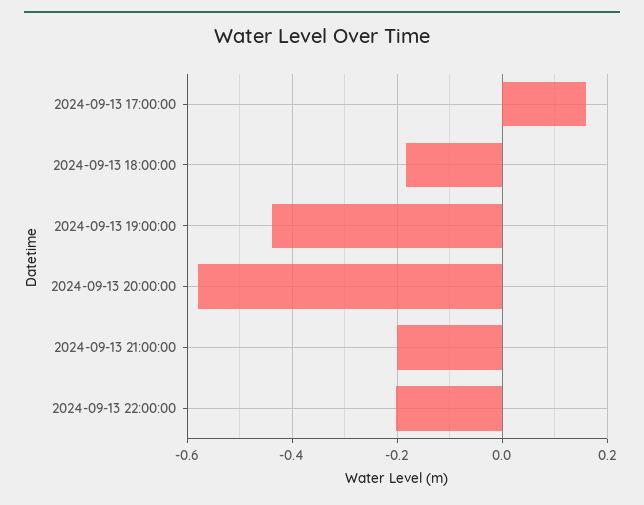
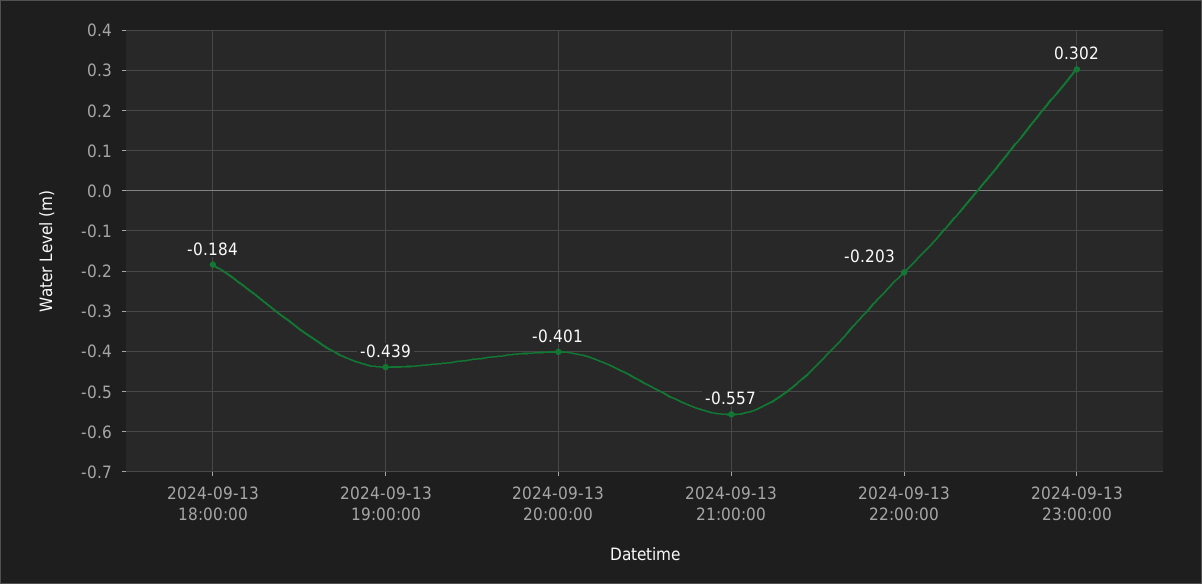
2024-09-13 17:00:00: 0.16 -> none
2024-09-13 20:00:00: -0.58 -> -0.401
2024-09-13 21:00:00: -0.2 -> -0.557
2024-09-13 23:00:00: none -> 0.302

